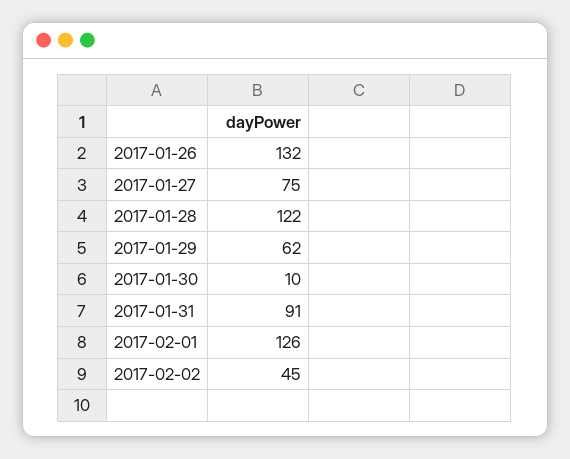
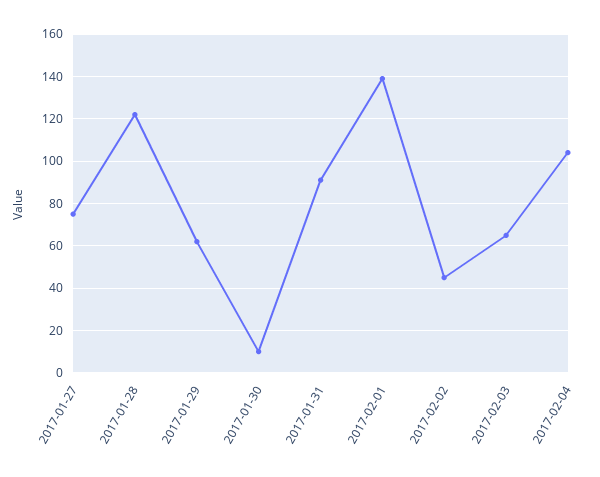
2017-01-26: 132 -> none
2017-02-01: 126 -> 140
2017-02-03: none -> 65
2017-02-04: none -> 105

